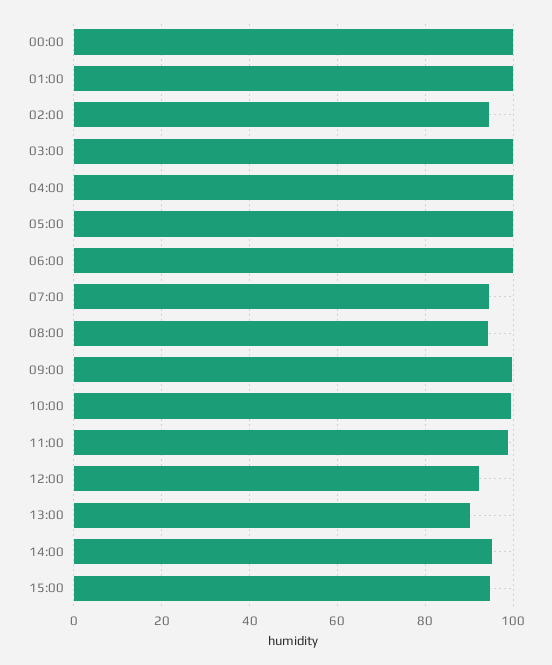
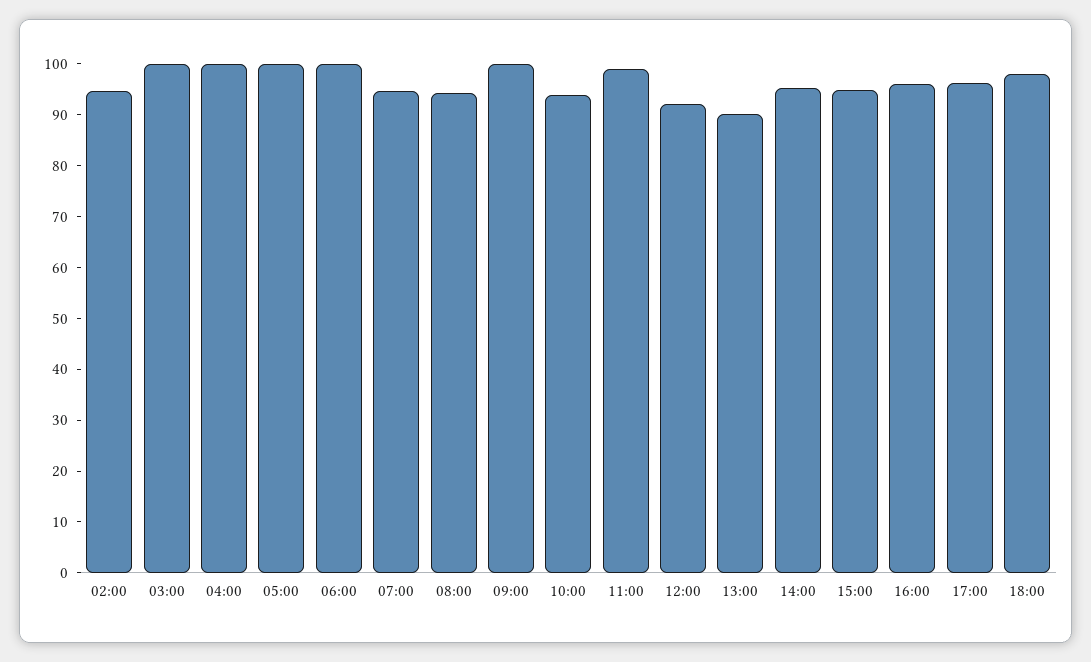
00:00: 100 -> none
01:00: 100 -> none
10:00: 100 -> 94
16:00: none -> 96
17:00: none -> 96
18:00: none -> 98

